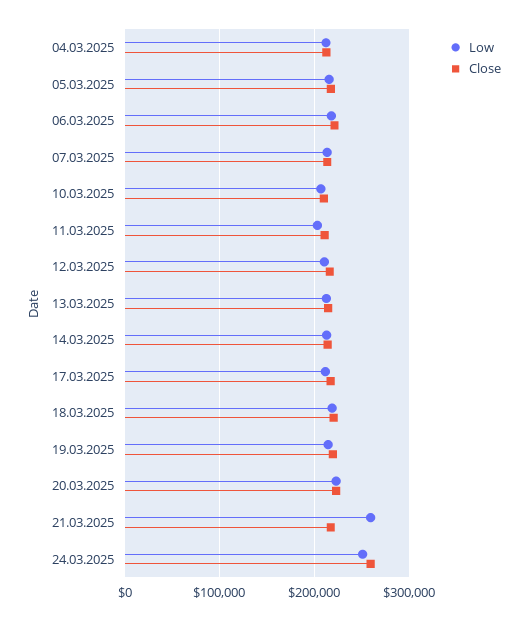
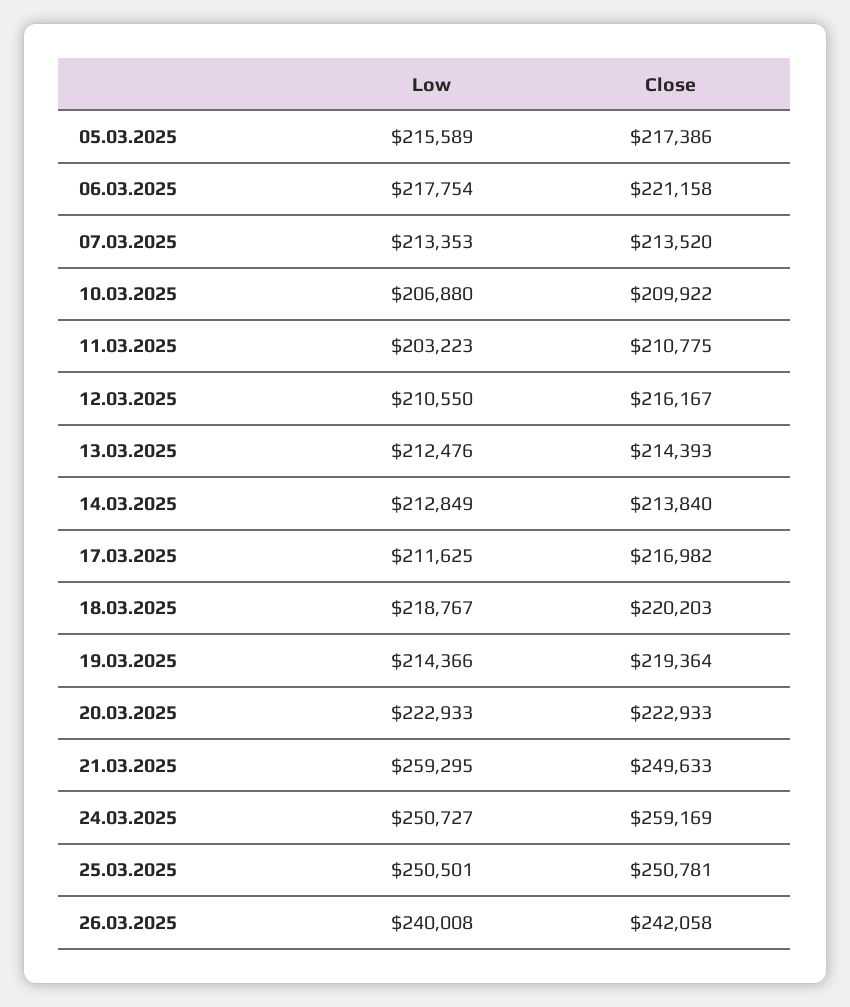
Low, 04.03.2025: 210000 -> none
Close, 04.03.2025: 210000 -> none
Close, 21.03.2025: 220000 -> 249633
Low, 25.03.2025: none -> 250501
Close, 25.03.2025: none -> 250781
Low, 26.03.2025: none -> 240008
Close, 26.03.2025: none -> 242058

